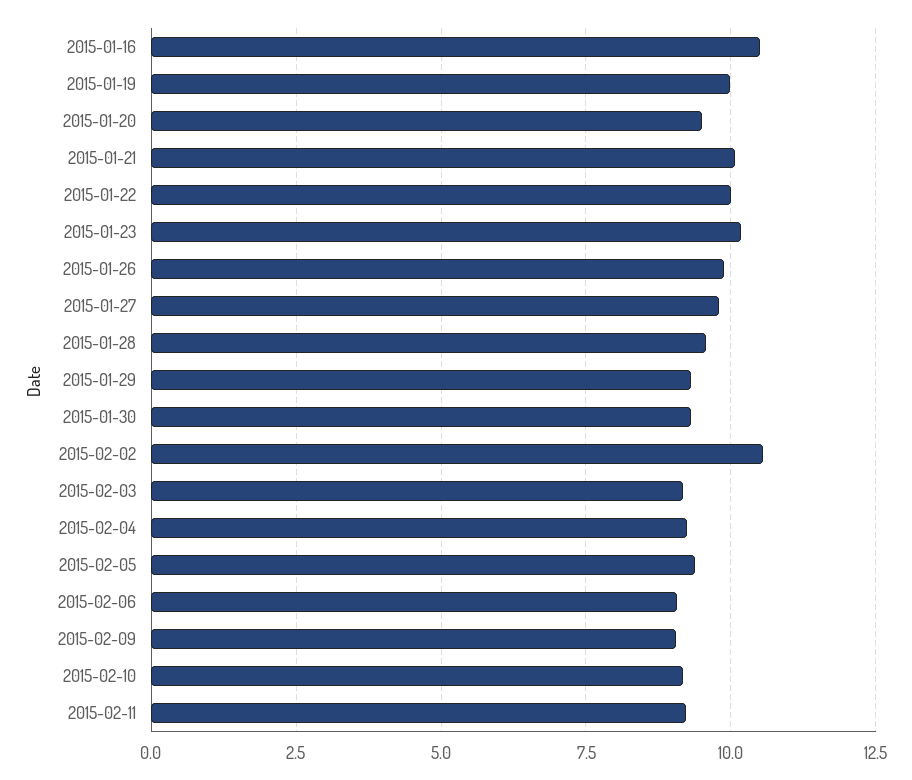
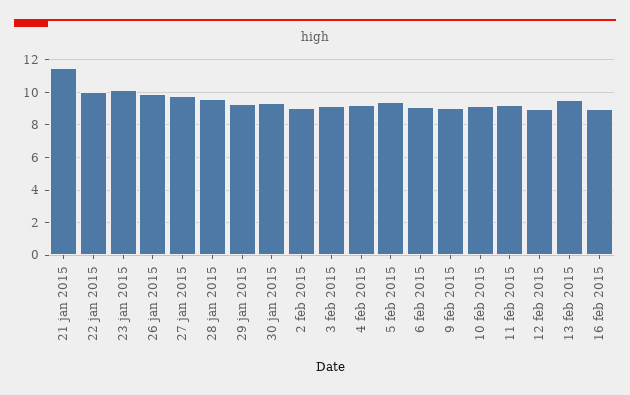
2015-01-16: 10.5 -> none
2015-01-19: 10 -> none
2015-01-20: 9.5 -> none
2015-01-21: 10 -> 11.5
2015-02-02: 10.5 -> 9
12 feb 2015: none -> 9
13 feb 2015: none -> 9.5
16 feb 2015: none -> 9

